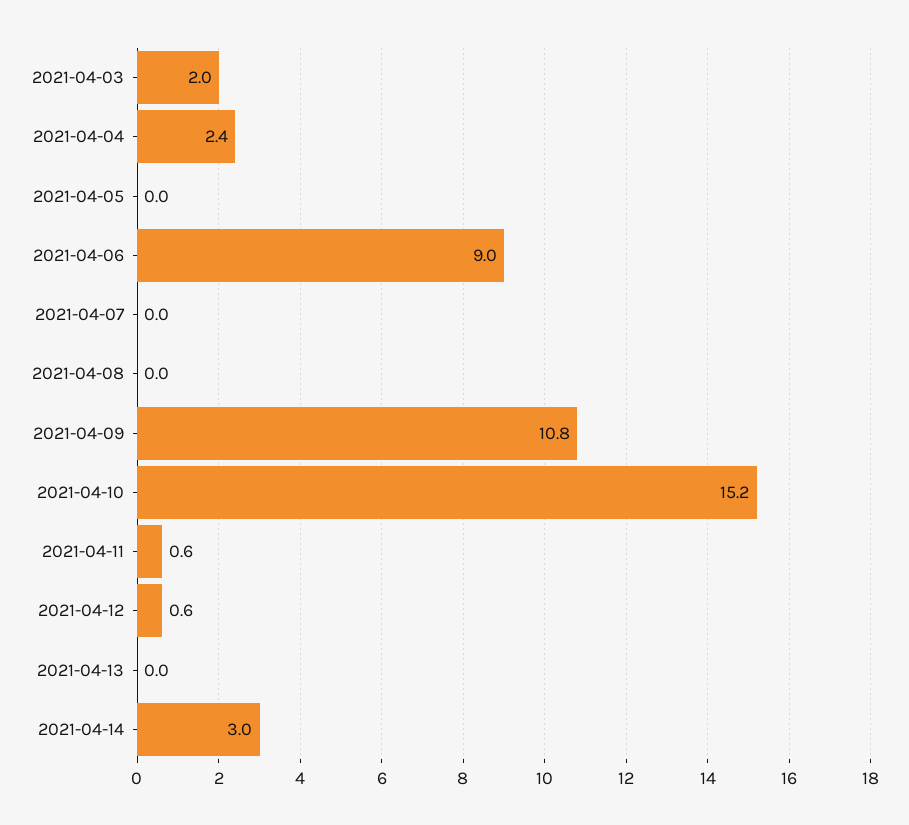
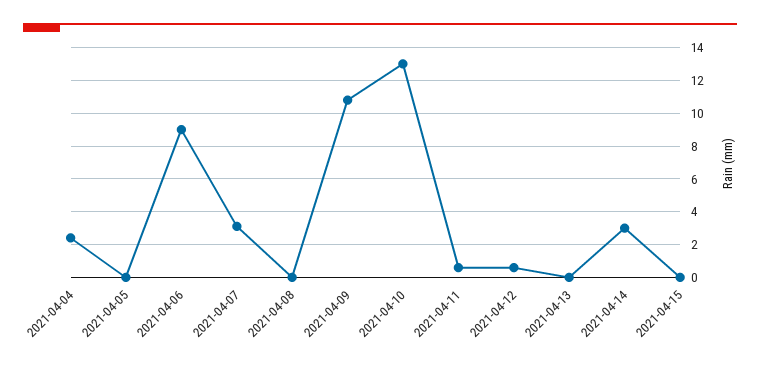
2021-04-03: 2 -> none
2021-04-07: 0 -> 3
2021-04-10: 15.2 -> 13
2021-04-15: none -> 0

